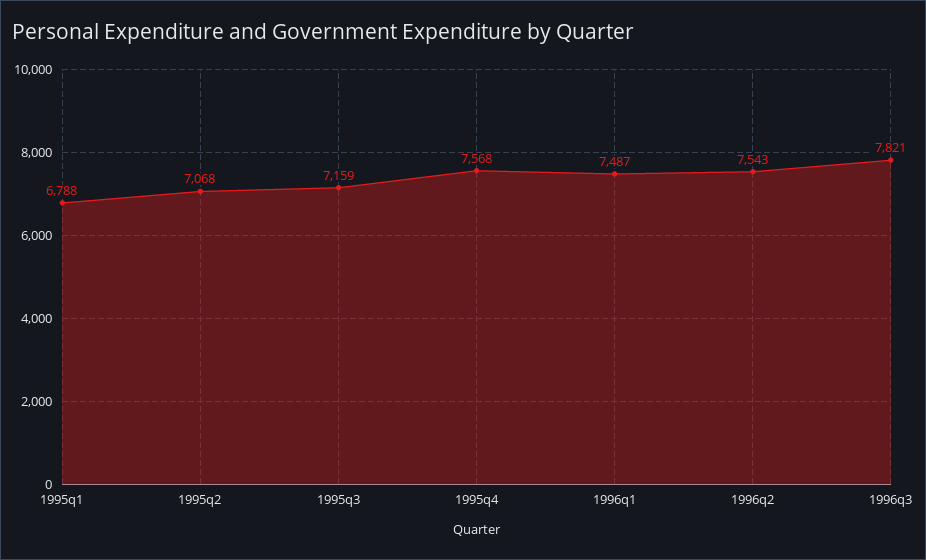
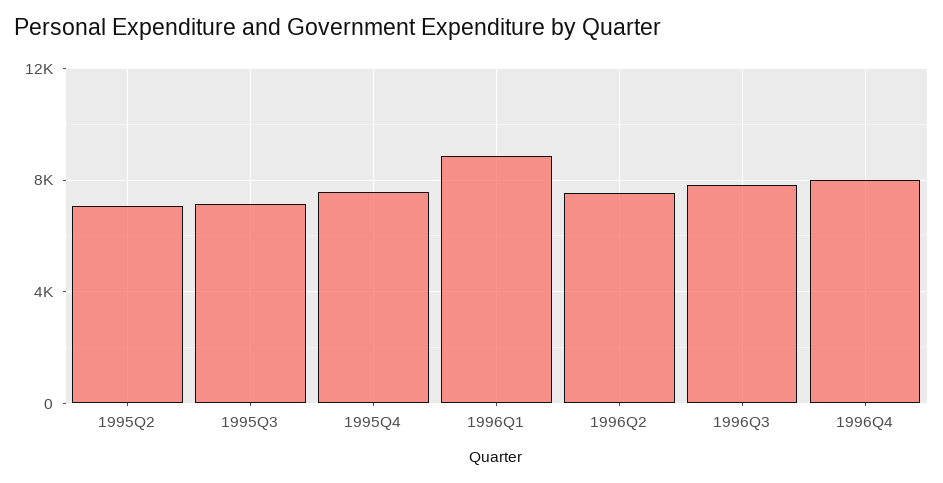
1995q1: 6788 -> none
1996q1: 7487 -> 9000
1996Q4: none -> 8000

